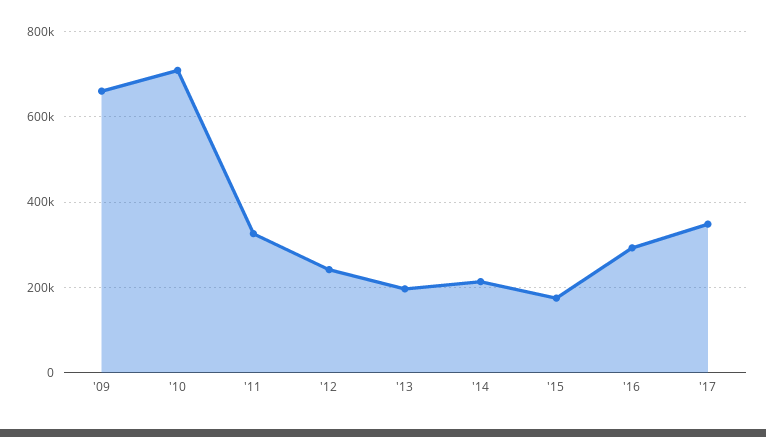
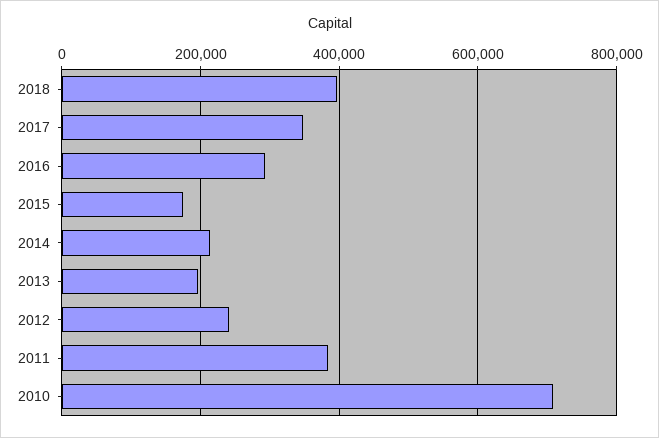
'09: 660000 -> none
'11: 320000 -> 380000
2018: none -> 400000

